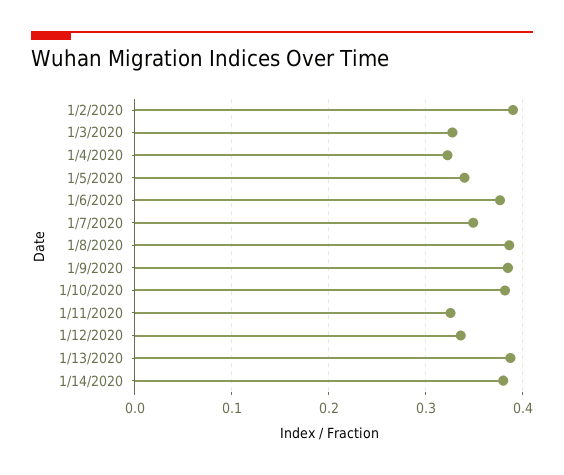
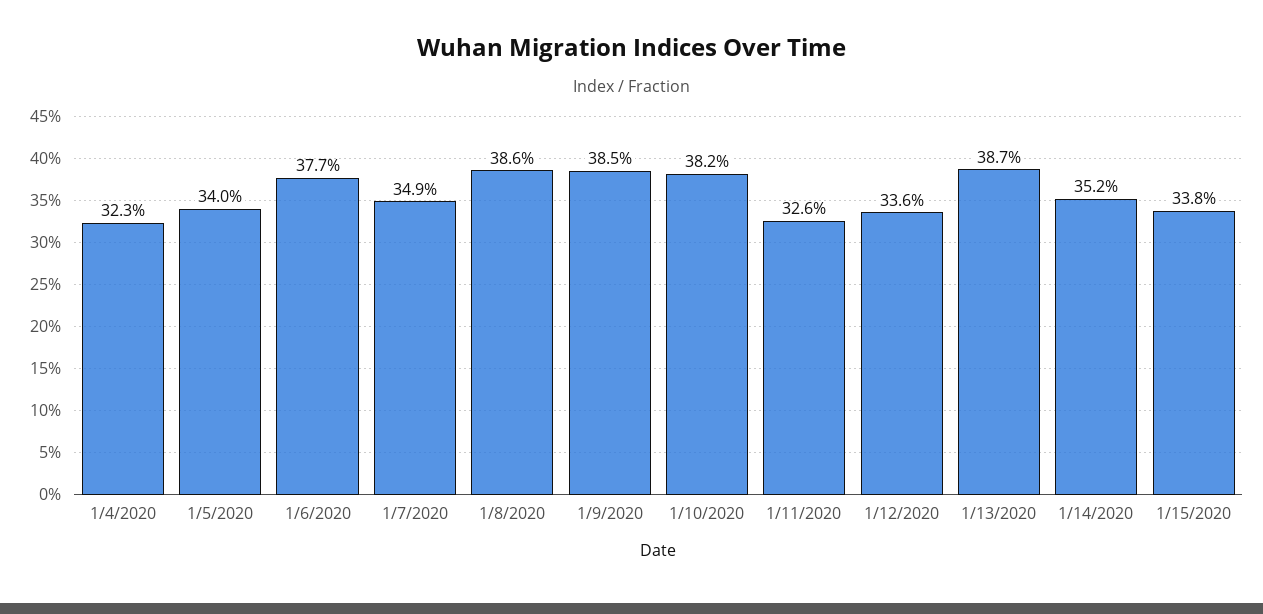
1/2/2020: 0.39 -> none
1/3/2020: 0.33 -> none
1/14/2020: 0.38 -> 0.352
1/15/2020: none -> 0.338

